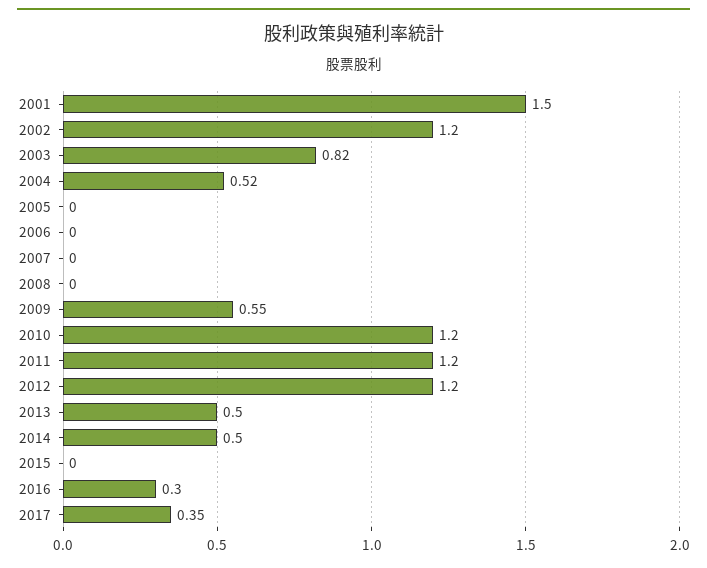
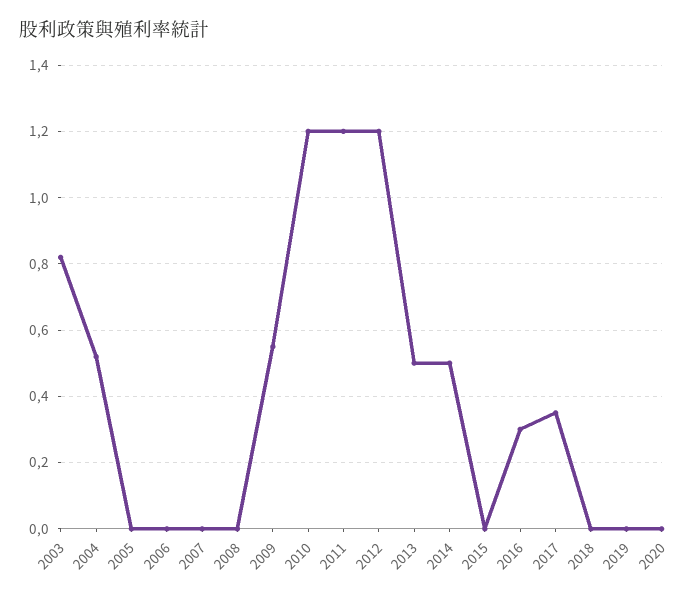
2001: 1.5 -> none
2002: 1.2 -> none
2018: none -> 0
2019: none -> 0
2020: none -> 0

